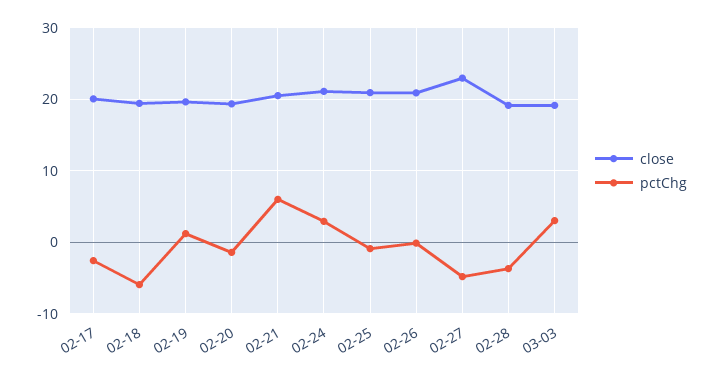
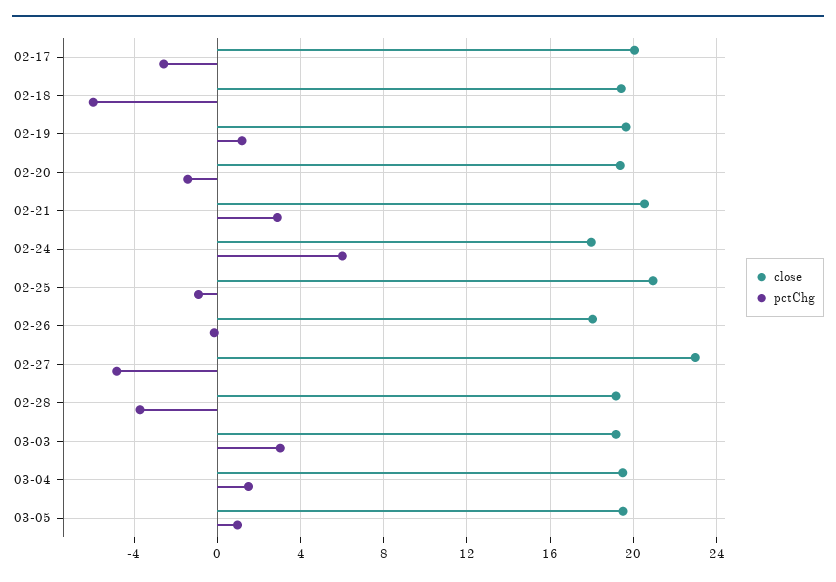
pctChg, 02-21: 6 -> 3
close, 02-24: 21 -> 18
pctChg, 02-24: 3 -> 6
close, 02-26: 21 -> 18
close, 03-04: none -> 19.5
pctChg, 03-04: none -> 1.5
close, 03-05: none -> 19.5
pctChg, 03-05: none -> 1

